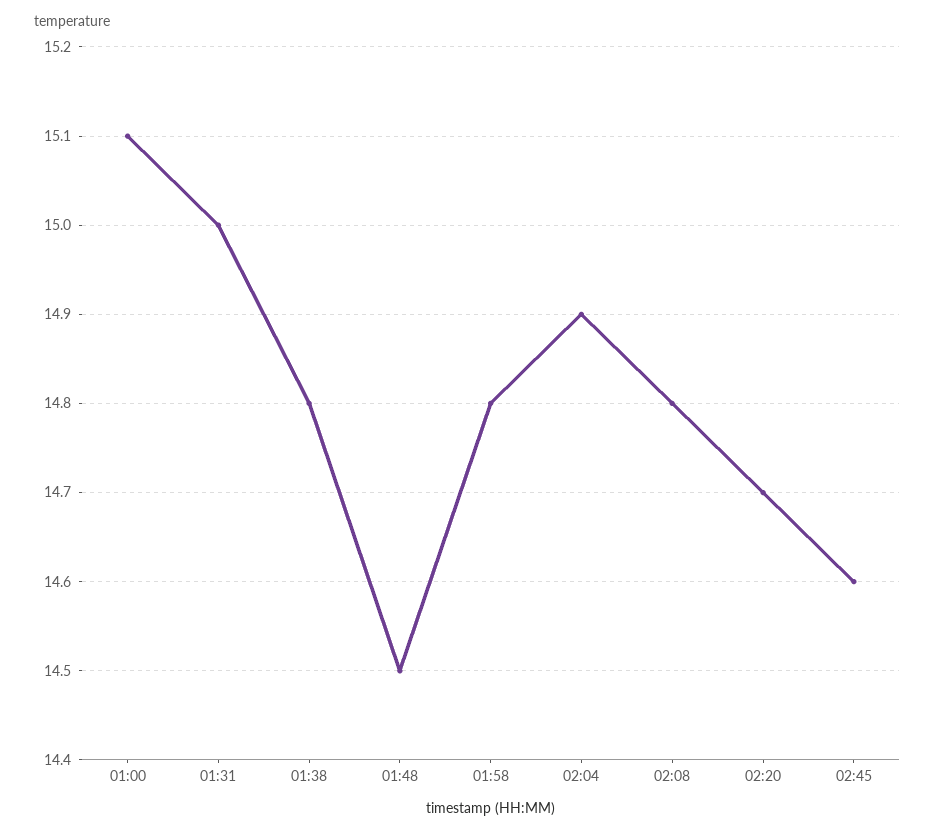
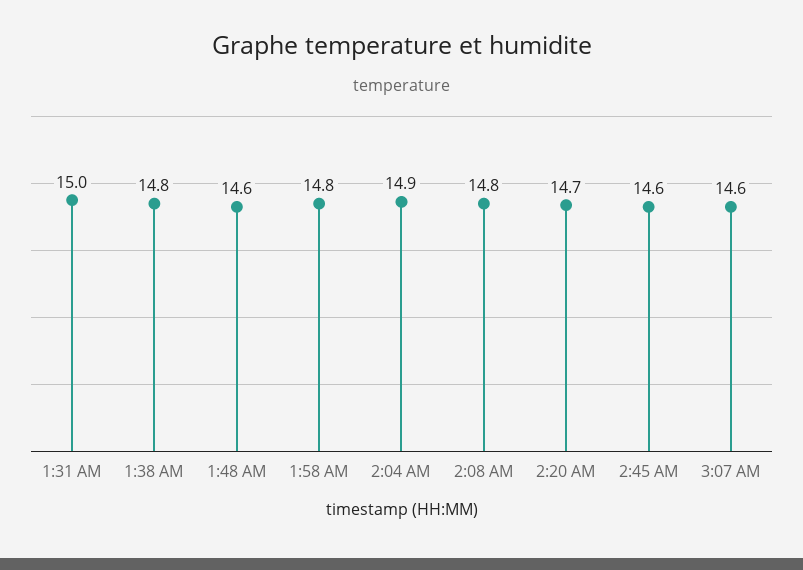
01:00: 15.1 -> none
01:48: 14.5 -> 14.6
3:07 AM: none -> 14.6

